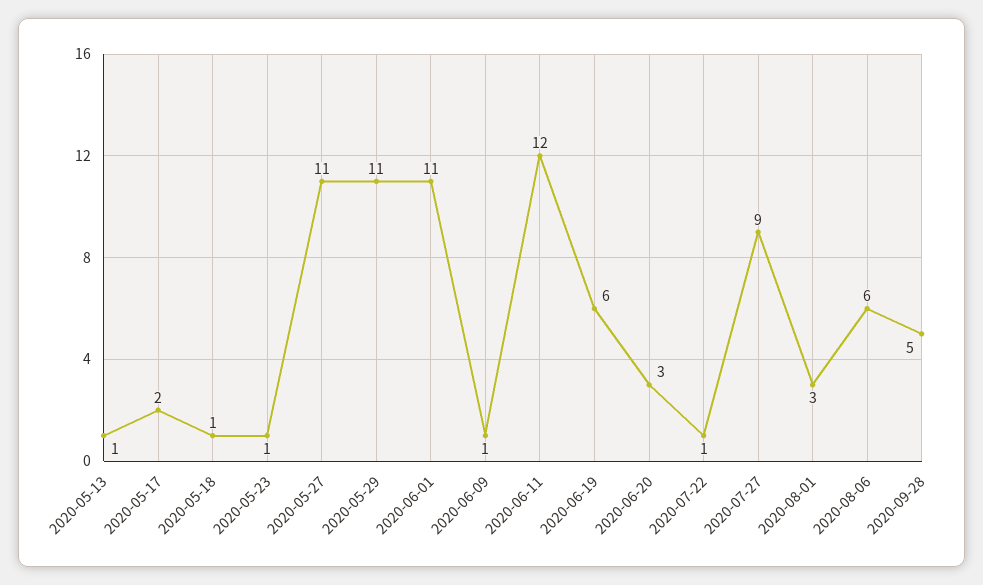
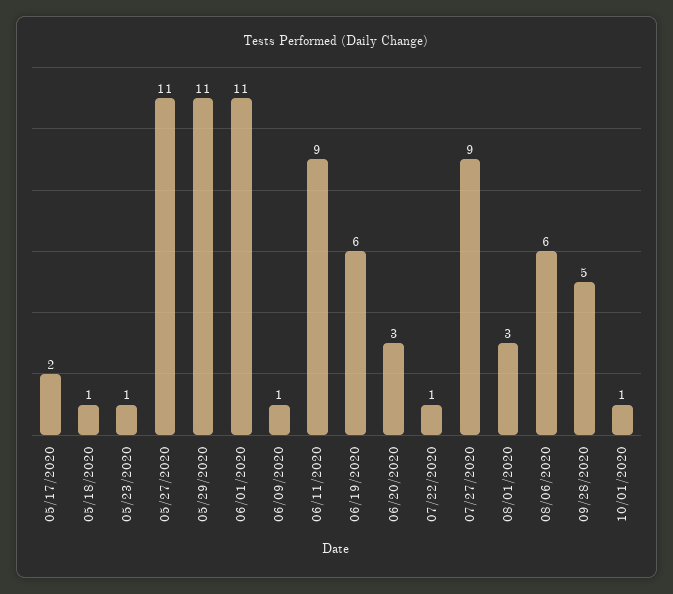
2020-05-13: 1 -> none
2020-06-11: 12 -> 9
10/01/2020: none -> 1

